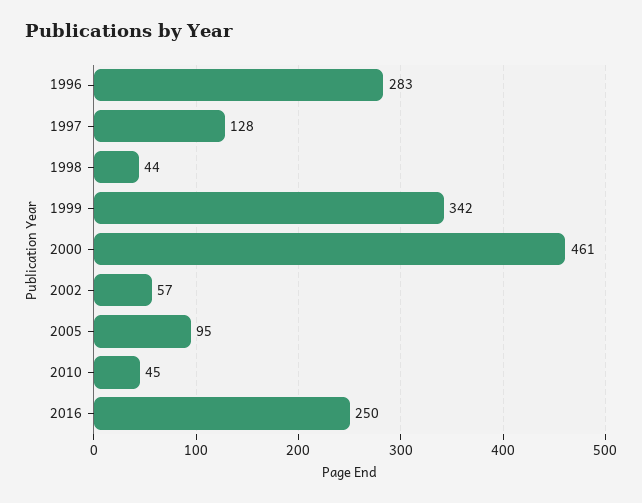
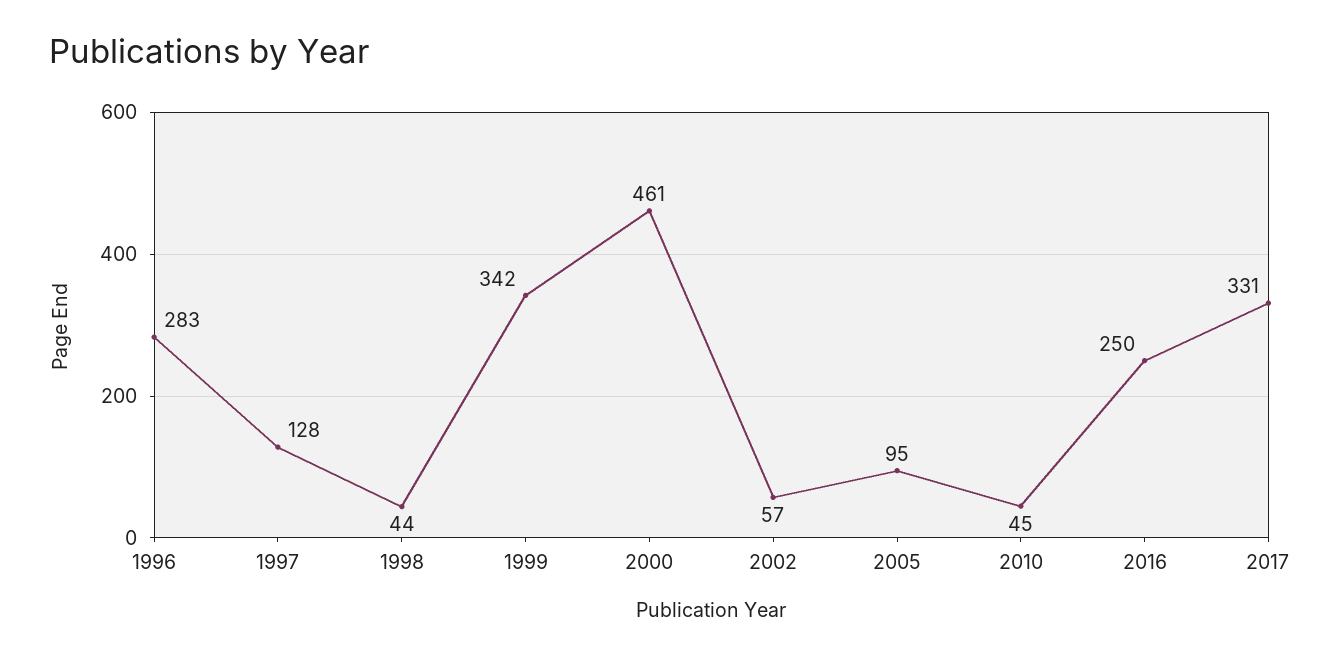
2017: none -> 331

